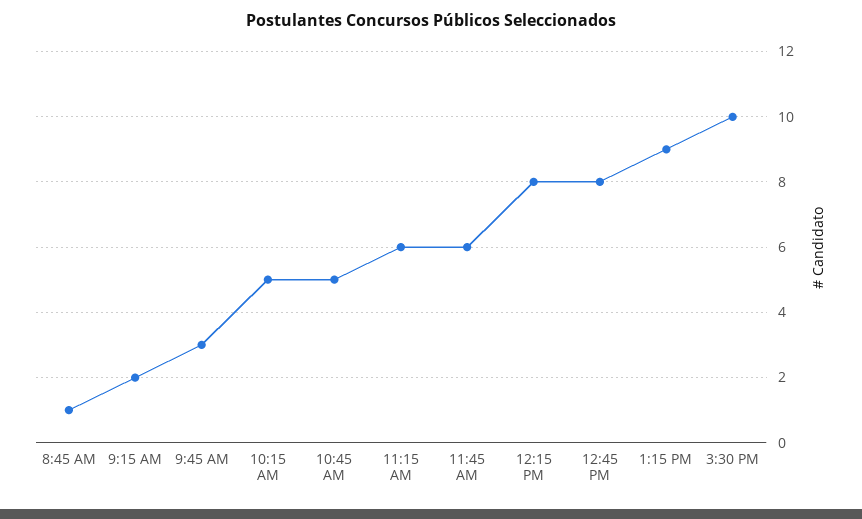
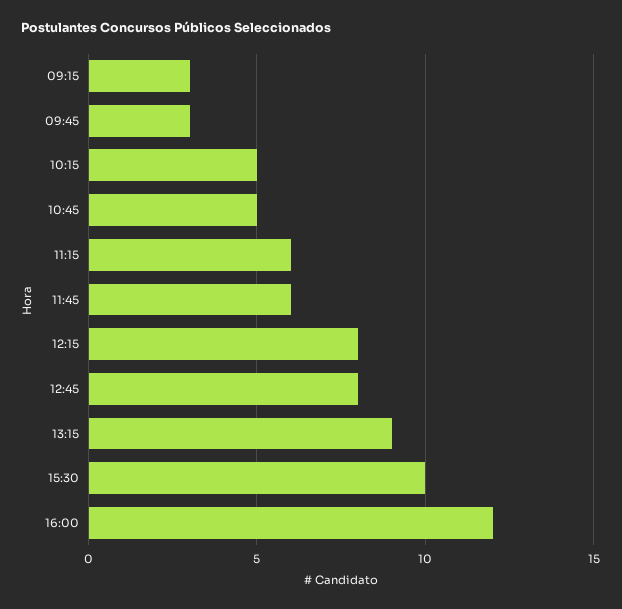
8:45 AM: 1 -> none
9:15 AM: 2 -> 3
16:00: none -> 12

